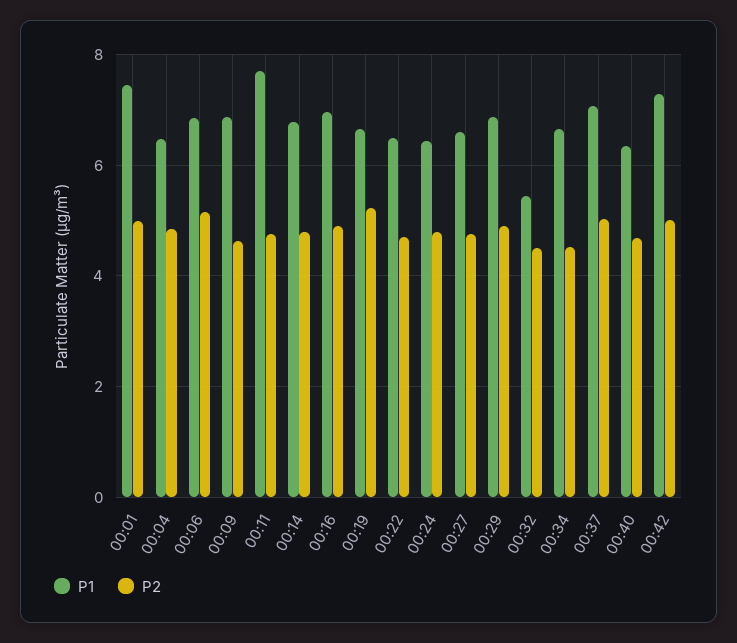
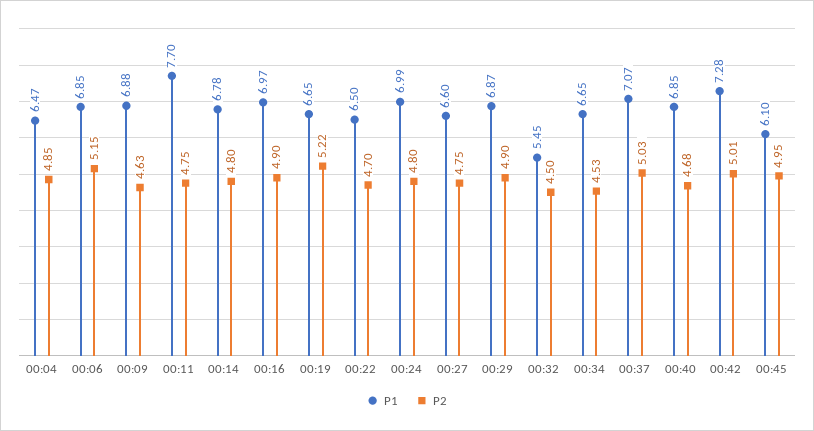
P1, 00:01: 7.4 -> none
P2, 00:01: 5 -> none
P1, 00:24: 6.4 -> 6.99
P1, 00:40: 6.4 -> 6.85
P1, 00:45: none -> 6.1
P2, 00:45: none -> 4.95

